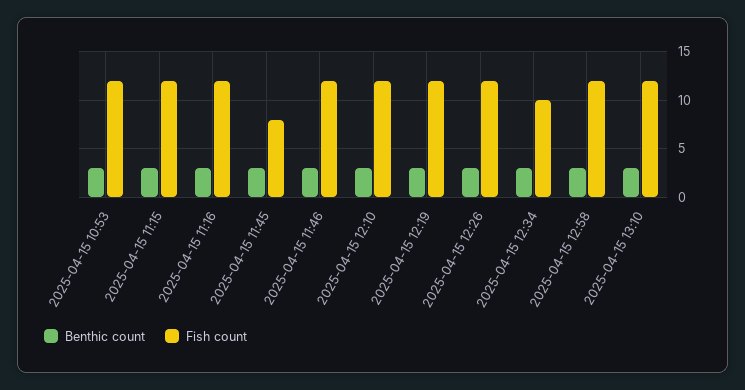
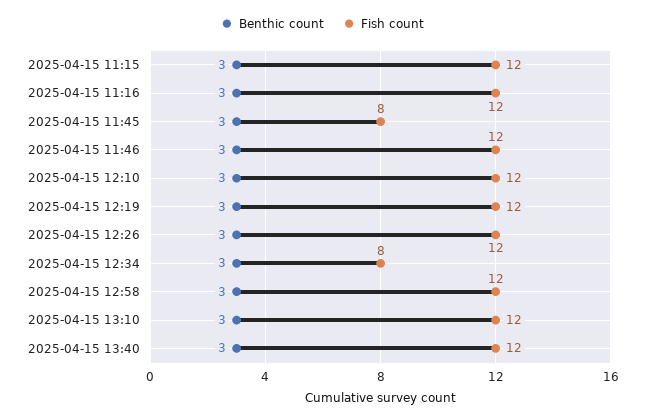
Benthic count, 2025-04-15 10:53: 3 -> none
Fish count, 2025-04-15 10:53: 12 -> none
Fish count, 2025-04-15 12:34: 10 -> 8
Benthic count, 2025-04-15 13:40: none -> 3
Fish count, 2025-04-15 13:40: none -> 12

